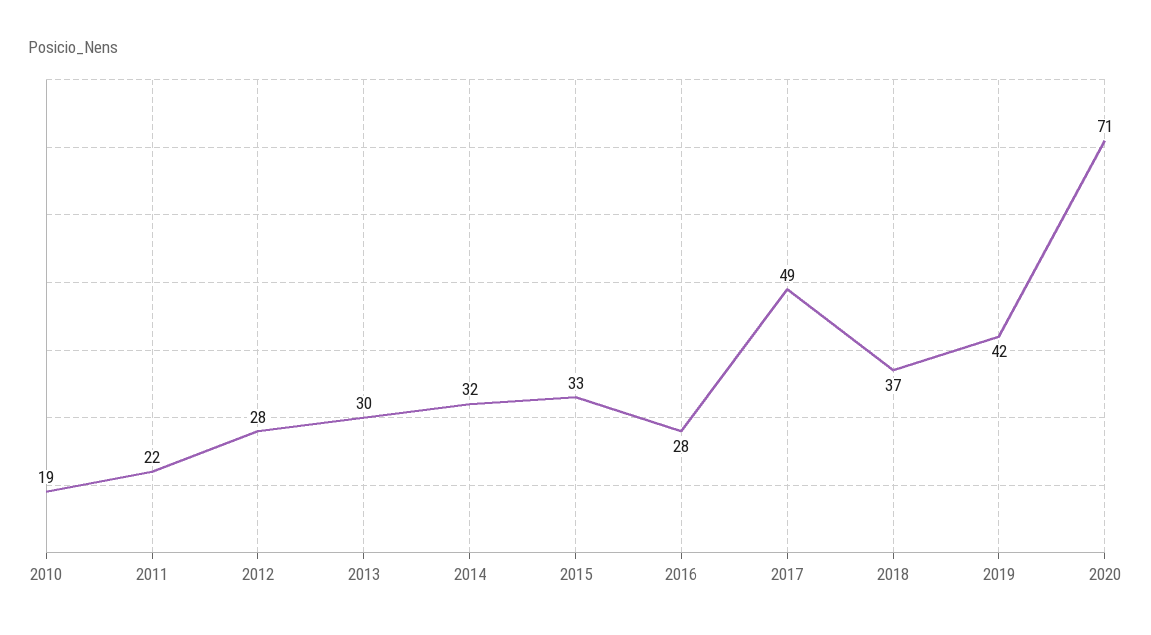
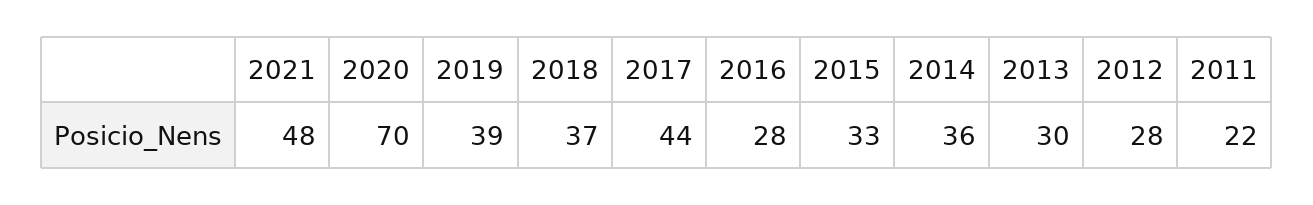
2010: 19 -> none
2014: 32 -> 36
2017: 49 -> 44
2019: 42 -> 39
2020: 71 -> 70
2021: none -> 48

